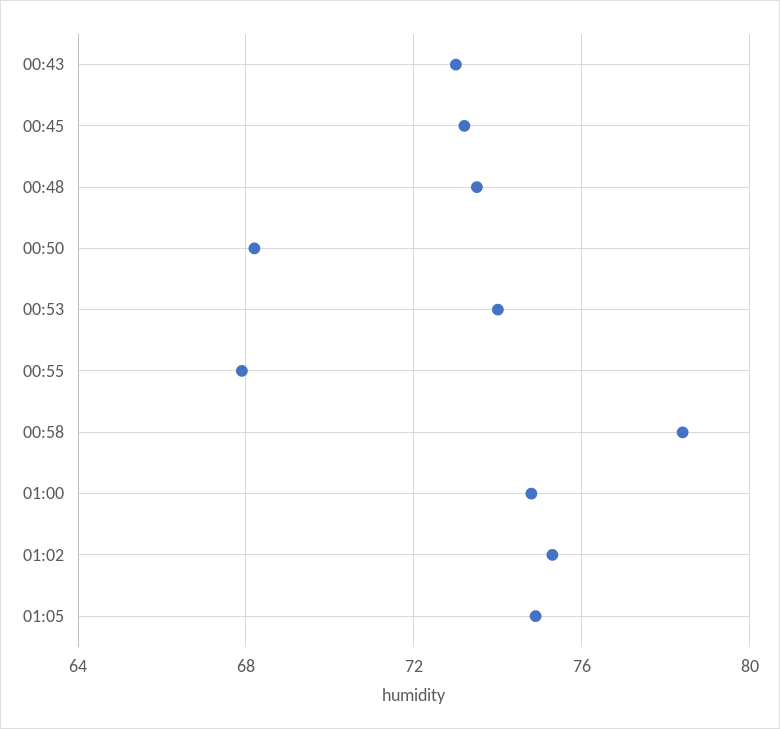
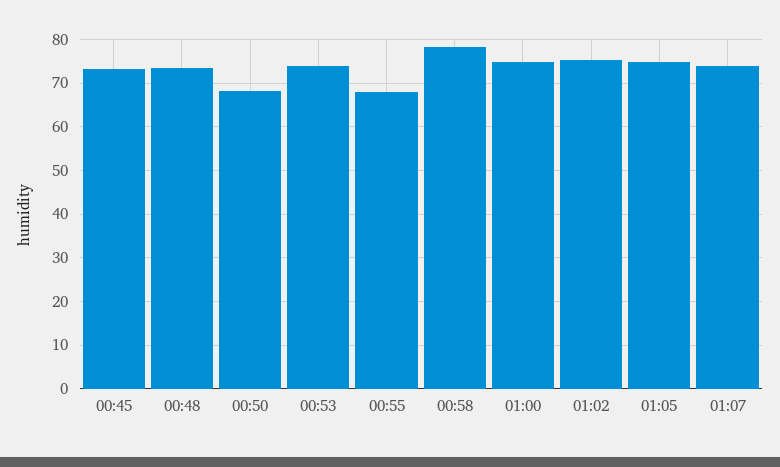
00:43: 73 -> none
01:07: none -> 74

